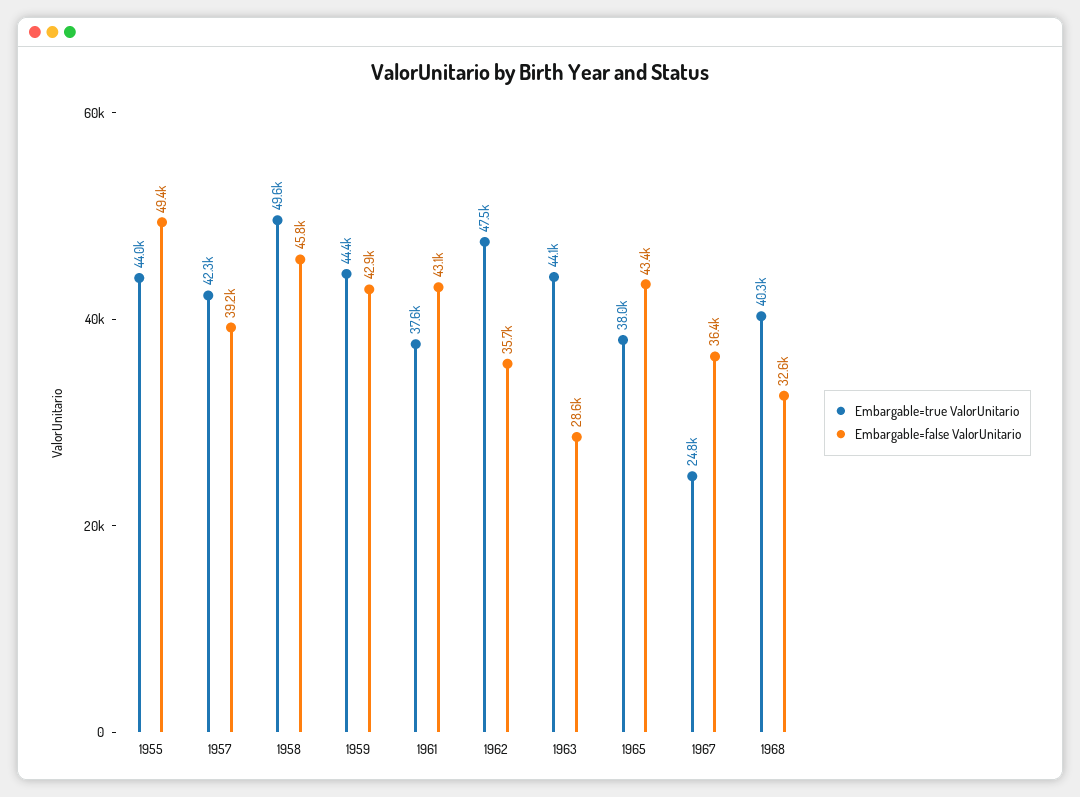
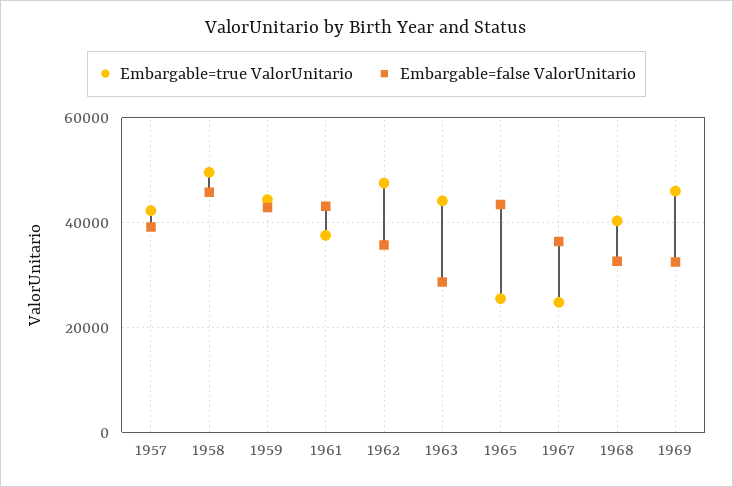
Embargable=true ValorUnitario, 1955: 44000 -> none
Embargable=false ValorUnitario, 1955: 49400 -> none
Embargable=true ValorUnitario, 1965: 38000 -> 26000
Embargable=true ValorUnitario, 1969: none -> 46000
Embargable=false ValorUnitario, 1969: none -> 32000

